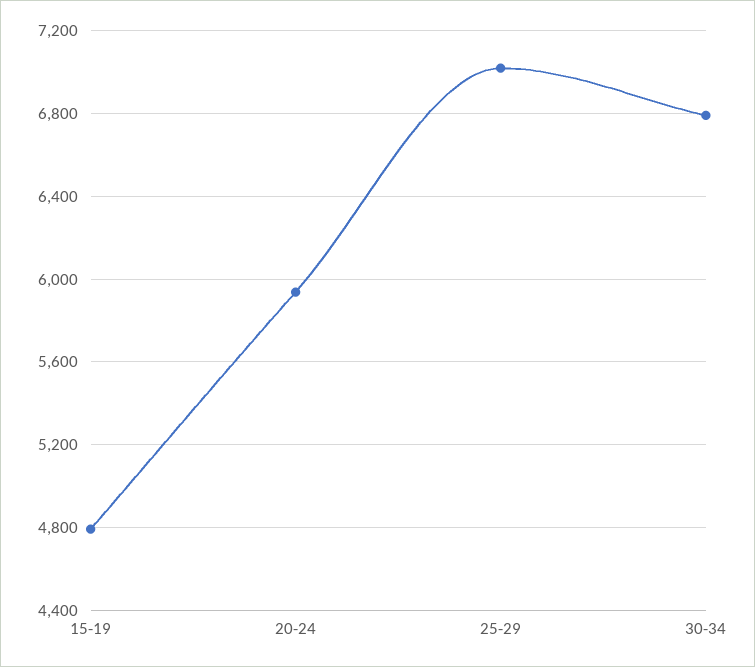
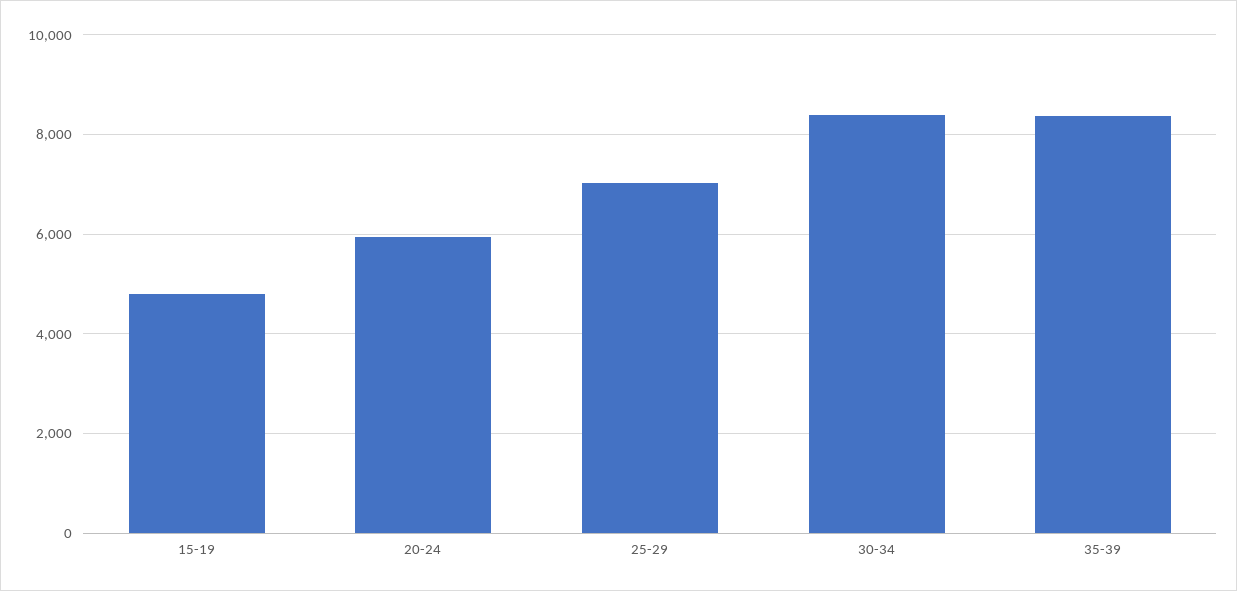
30-34: 6800 -> 8400
35-39: none -> 8400

